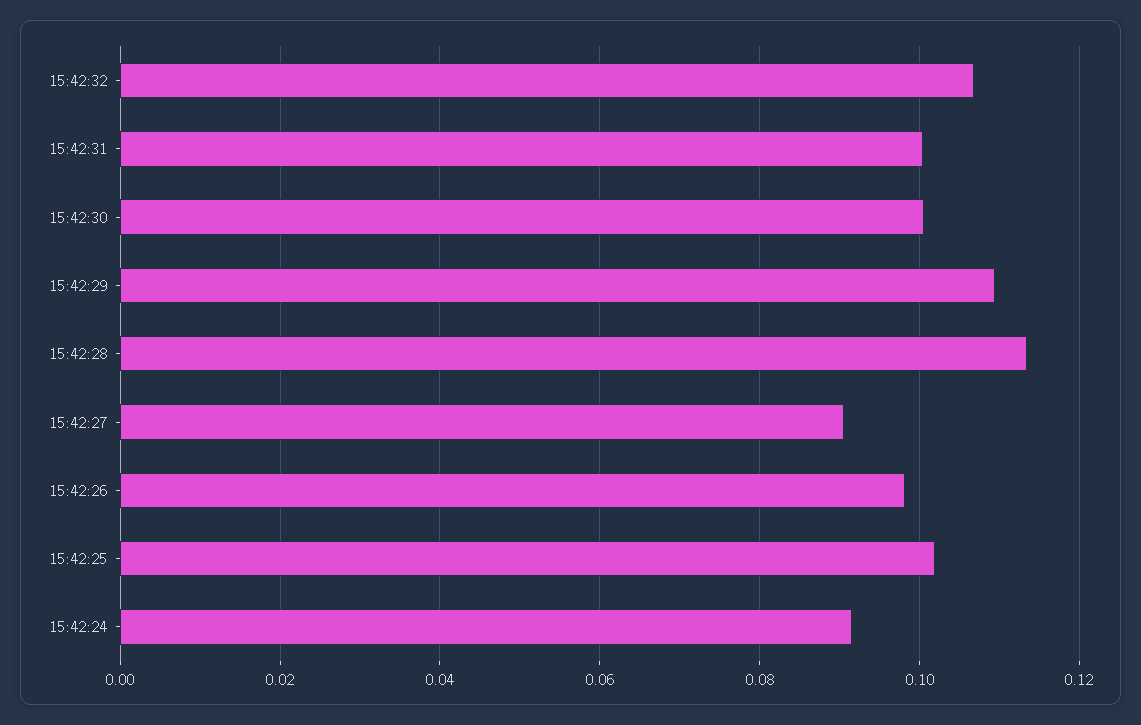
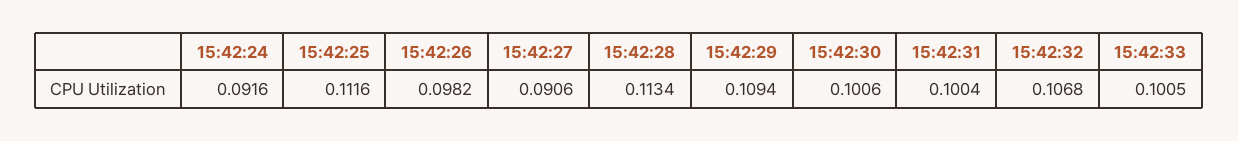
15:42:25: 0.102 -> 0.1116
15:42:33: none -> 0.1005

